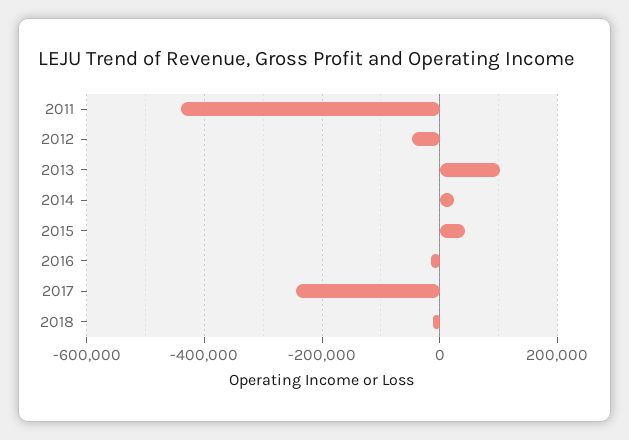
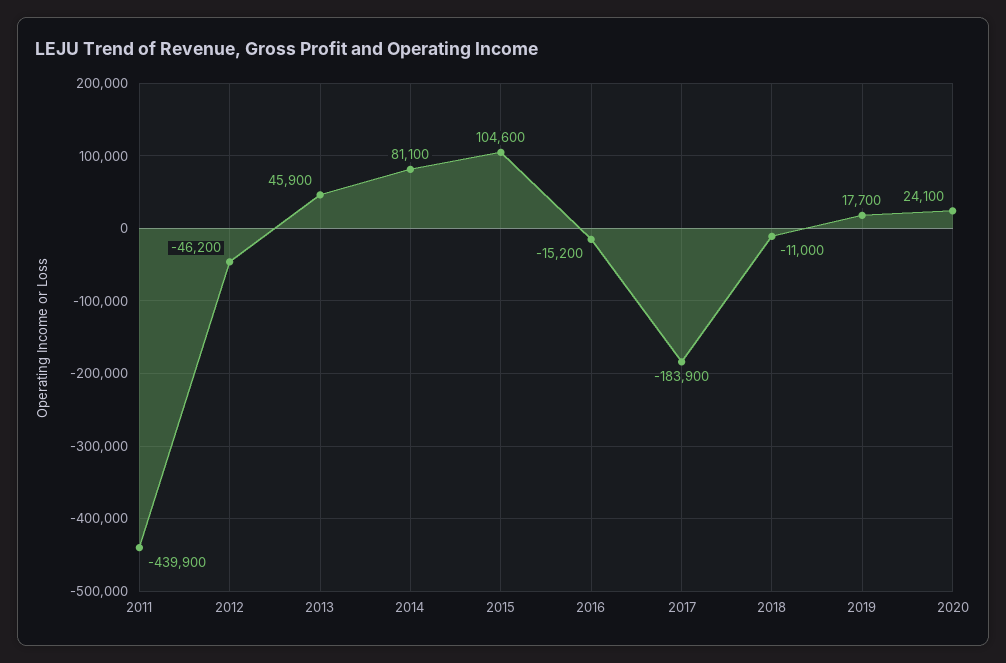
2013: 100000 -> 45900
2014: 20000 -> 81100
2015: 40000 -> 104600
2017: -240000 -> -183900
2019: none -> 17700
2020: none -> 24100

